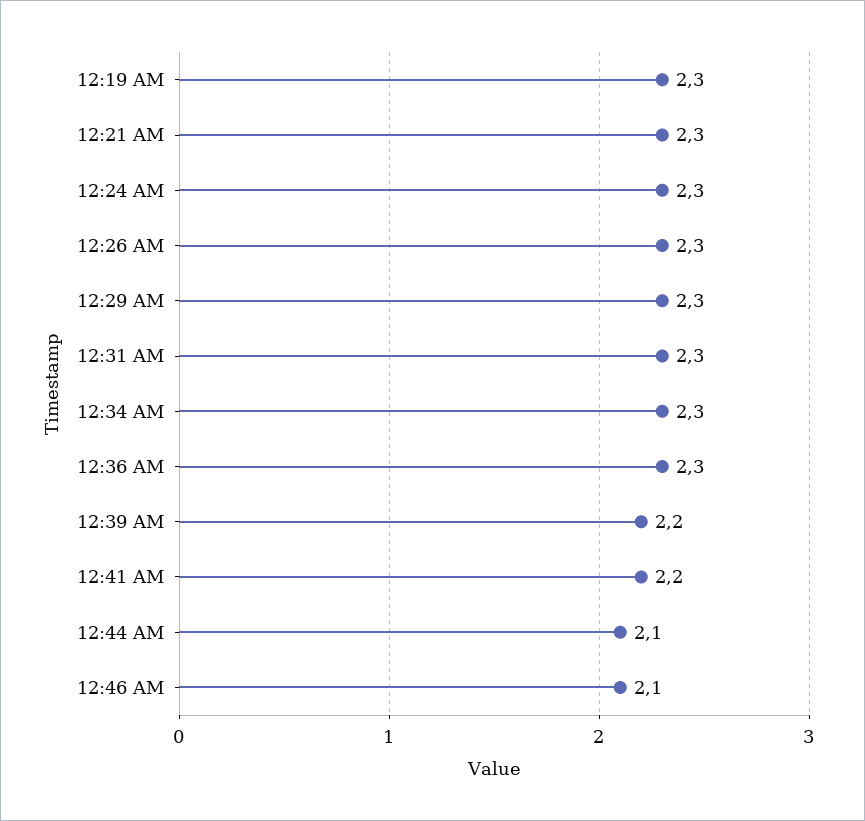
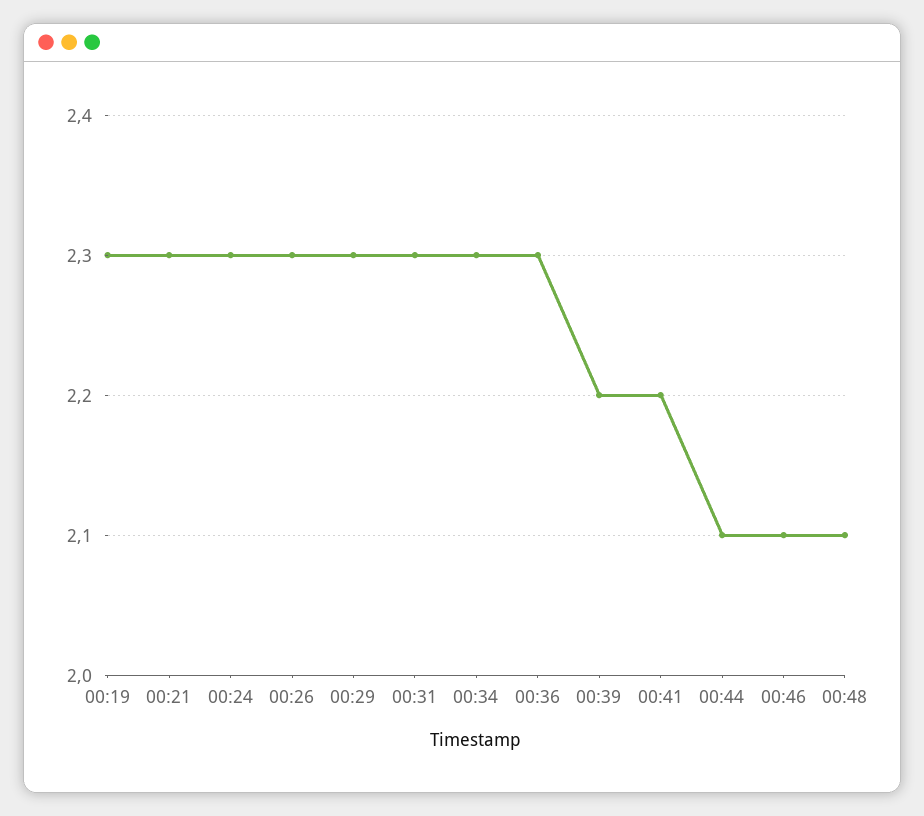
00:48: none -> 2.1

